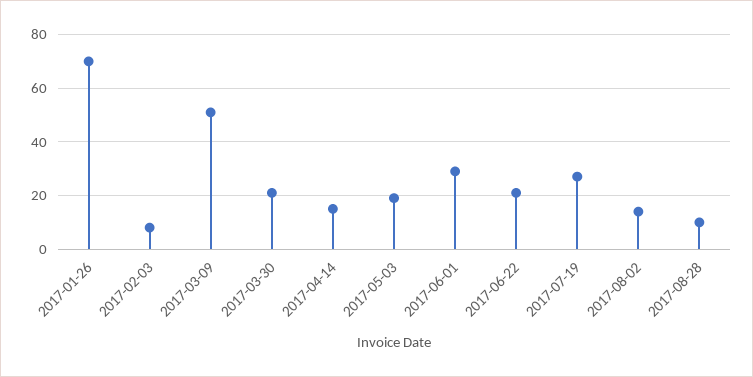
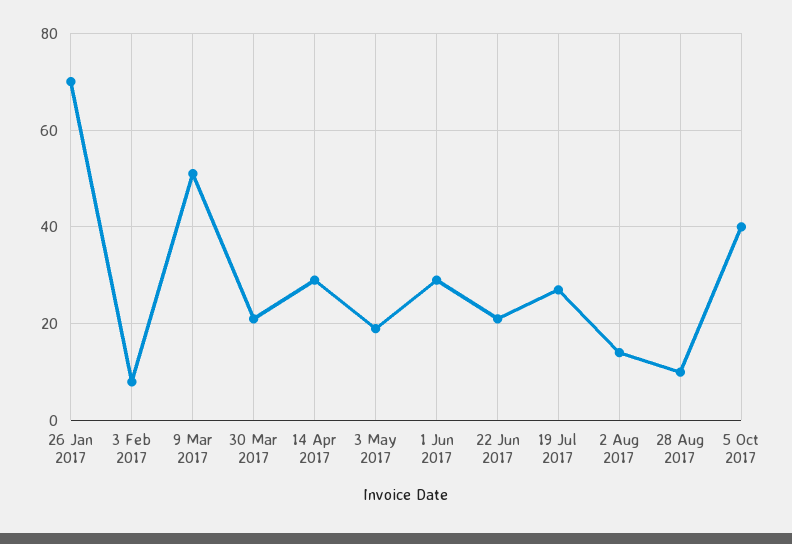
2017-04-14: 15 -> 30
5 Oct 2017: none -> 40

